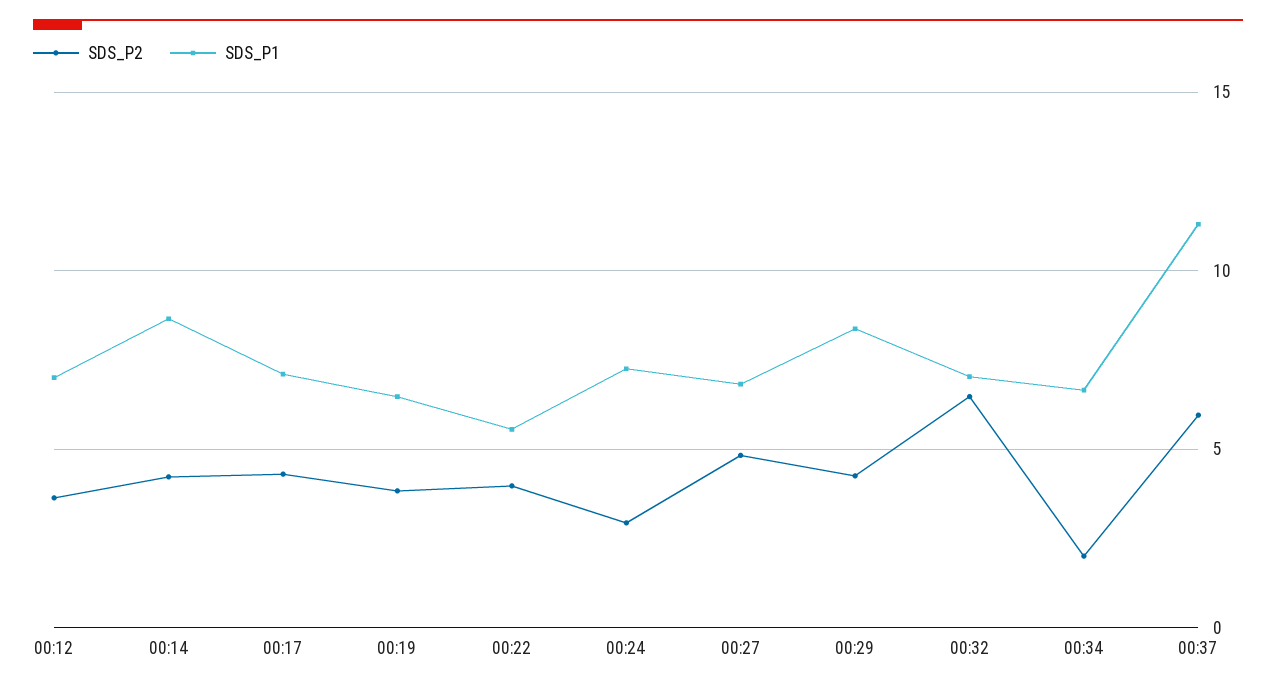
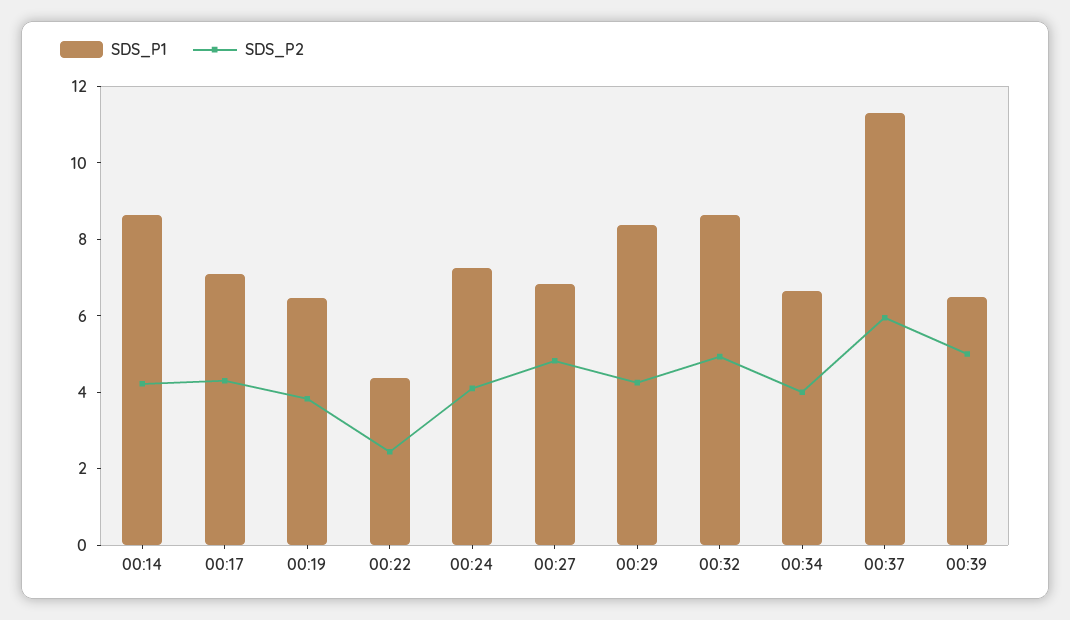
SDS_P2, 00:12: 3.5 -> none
SDS_P1, 00:12: 7 -> none
SDS_P2, 00:22: 4 -> 2.5
SDS_P1, 00:22: 5.5 -> 4.5
SDS_P2, 00:24: 3 -> 4
SDS_P2, 00:32: 6.5 -> 5
SDS_P1, 00:32: 7 -> 8.5
SDS_P2, 00:34: 2 -> 4
SDS_P1, 00:39: none -> 6.5
SDS_P2, 00:39: none -> 5

